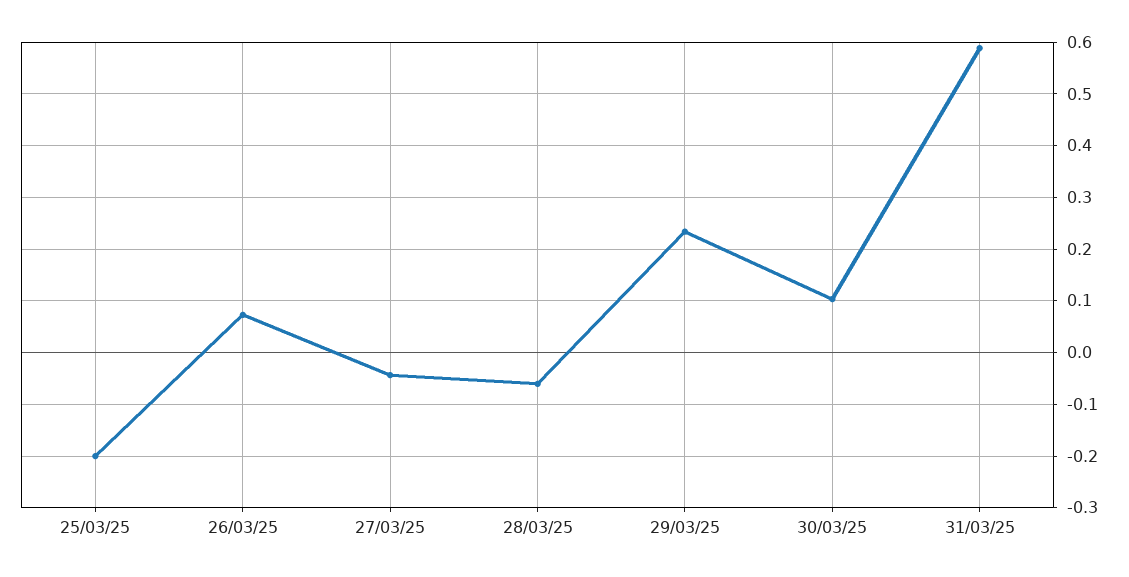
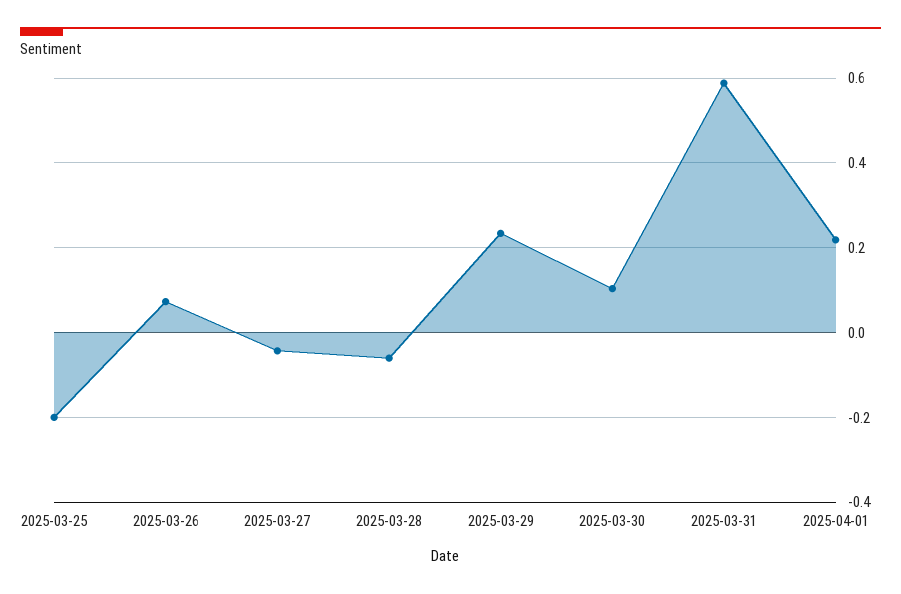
2025-04-01: none -> 0.22

